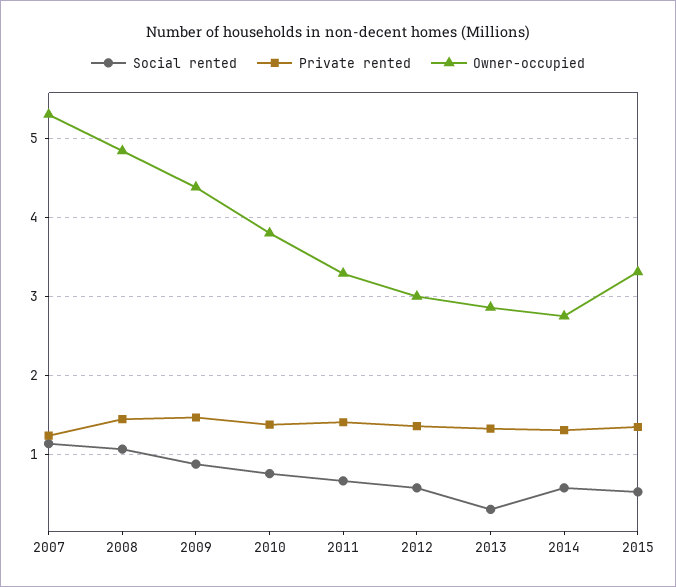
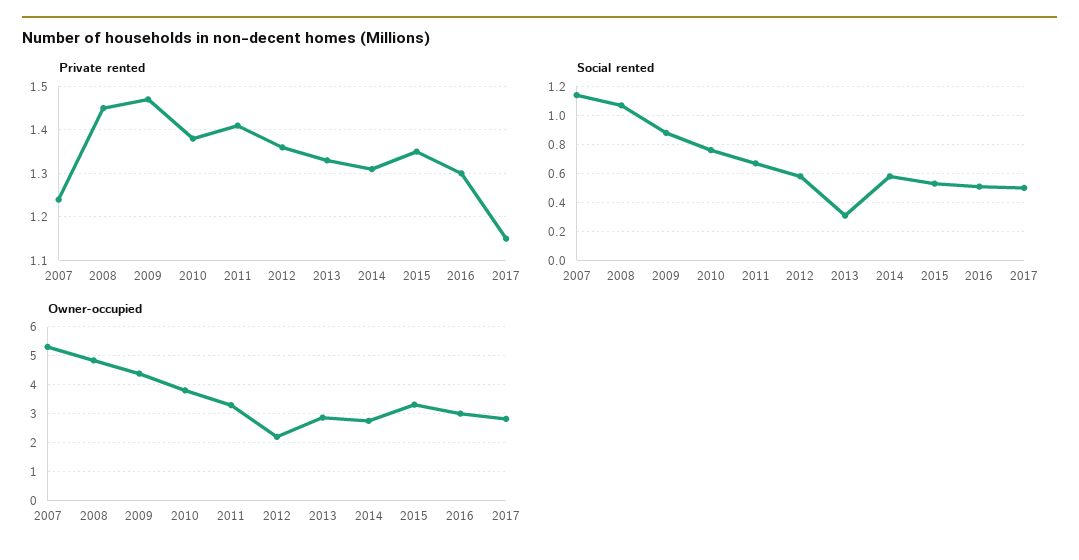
Owner-occupied, 2012: 3 -> 2.25
Private rented, 2016: none -> 1.3
Private rented, 2017: none -> 1.15
Social rented, 2016: none -> 0.5
Social rented, 2017: none -> 0.5
Owner-occupied, 2016: none -> 3
Owner-occupied, 2017: none -> 2.75

